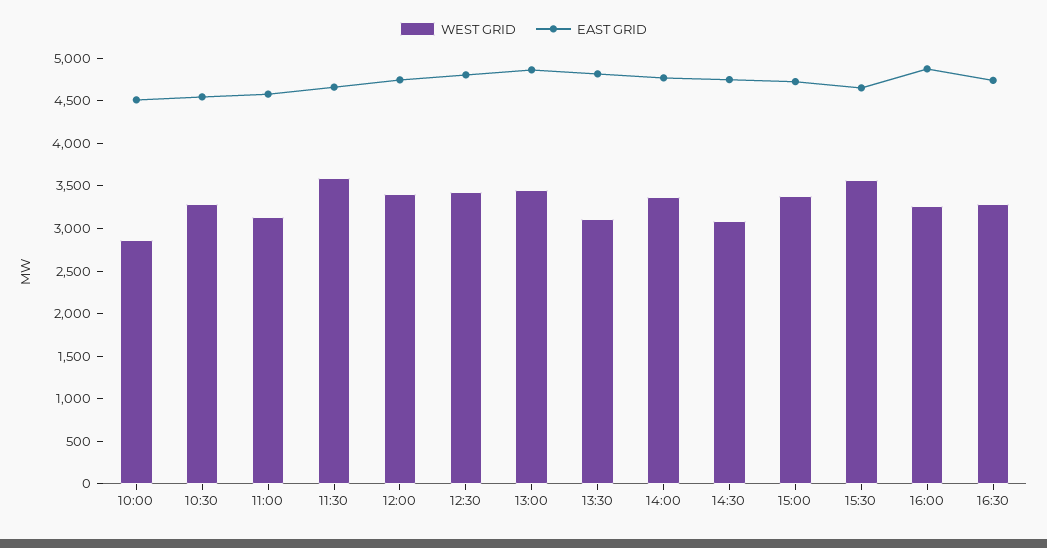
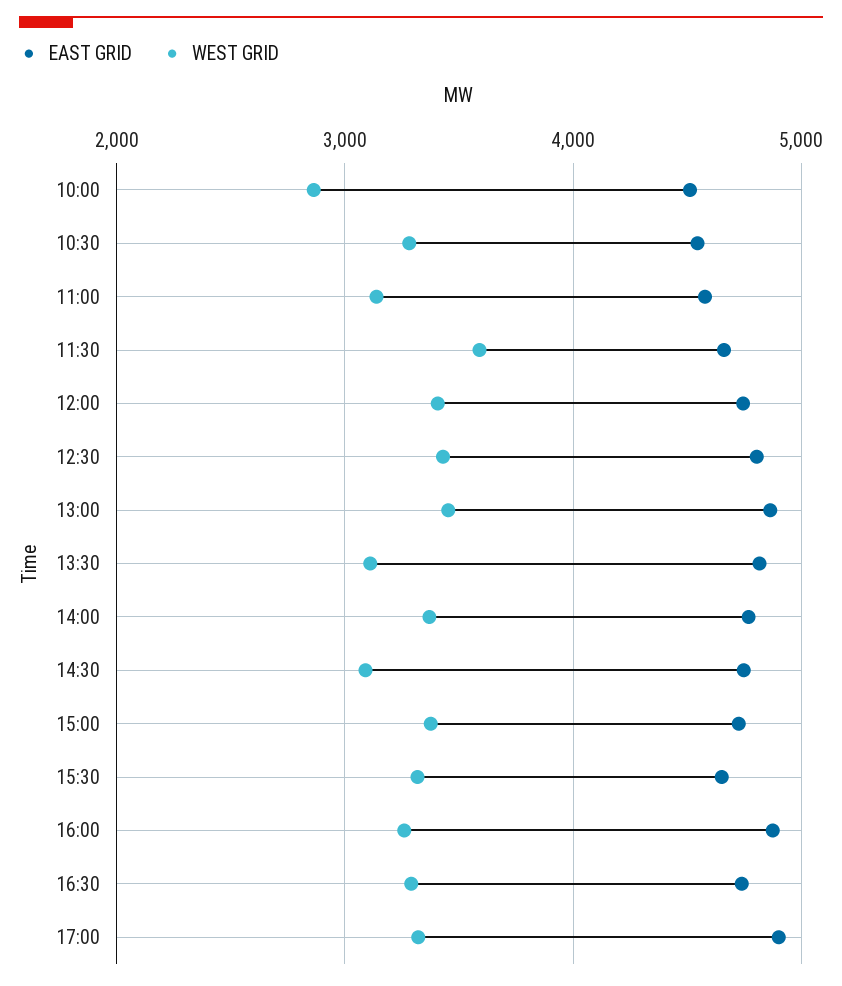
WEST GRID, 15:30: 3600 -> 3300
EAST GRID, 17:00: none -> 4900
WEST GRID, 17:00: none -> 3300

